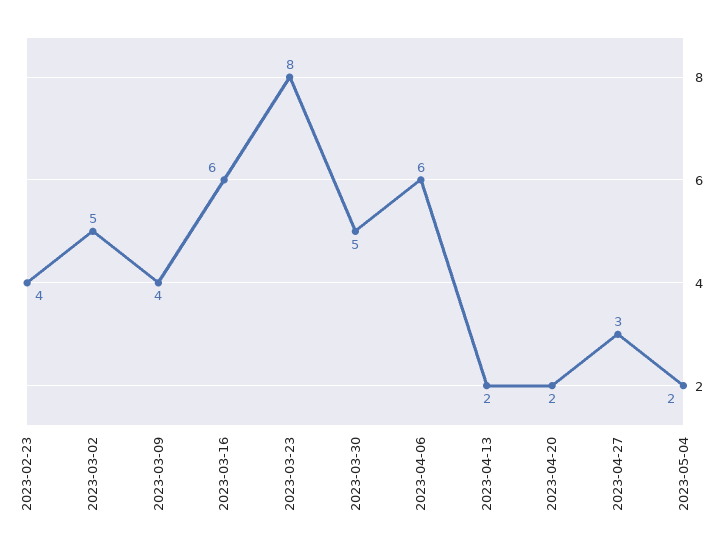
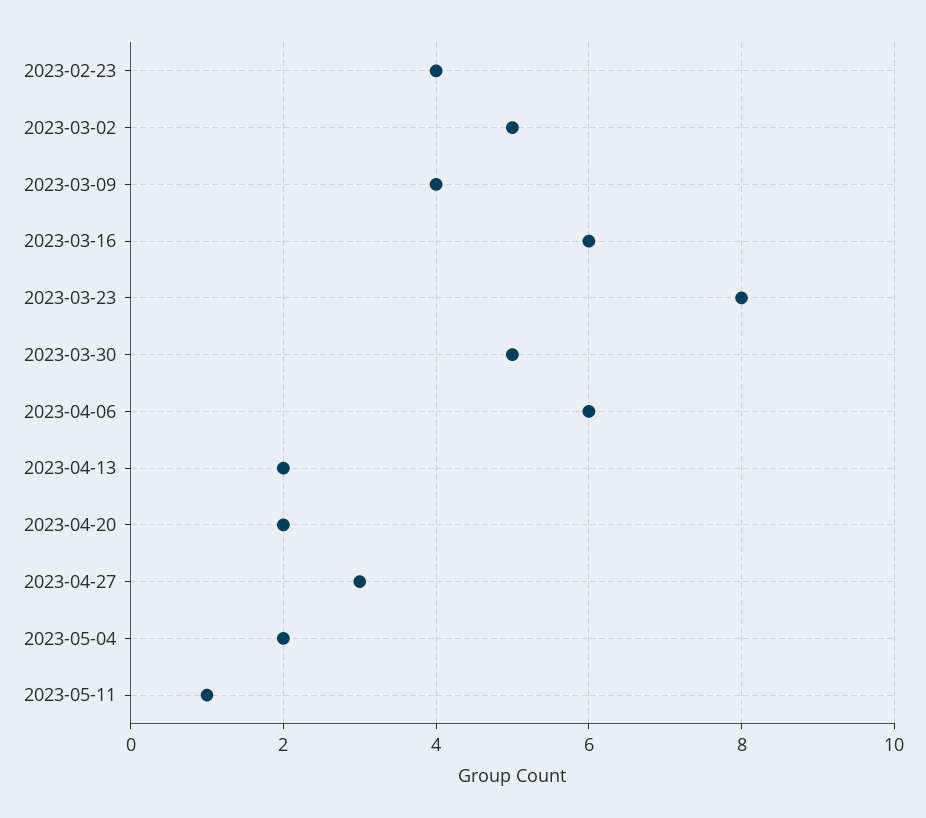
2023-05-11: none -> 1

